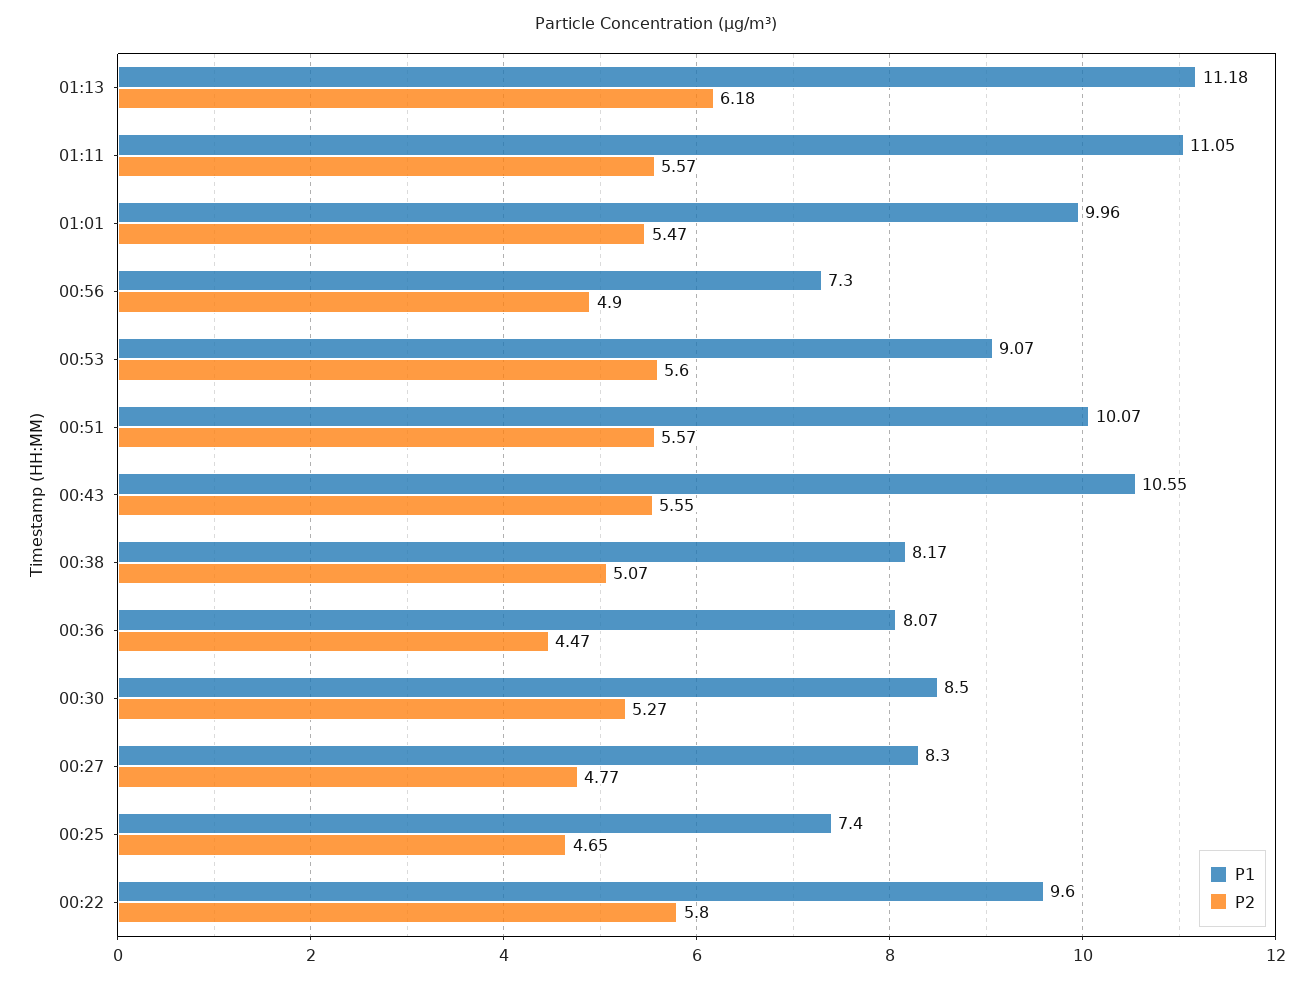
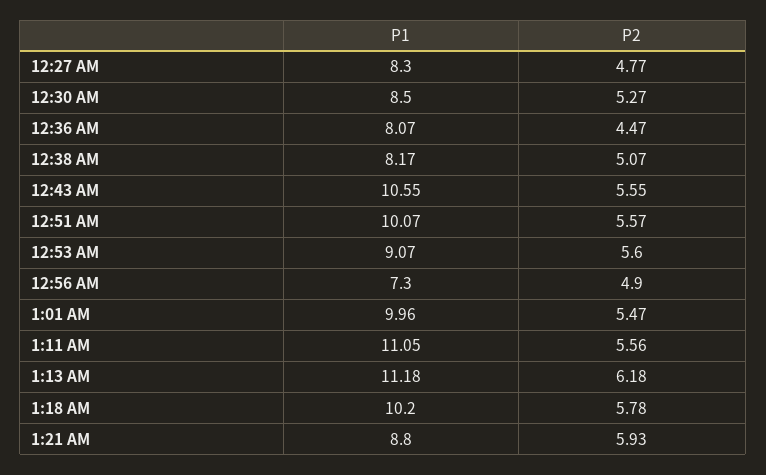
P2, 01:11: 5.57 -> 5.56
P1, 00:25: 7.4 -> none
P2, 00:25: 4.65 -> none
P1, 00:22: 9.6 -> none
P2, 00:22: 5.8 -> none
P1, 1:18 AM: none -> 10.2
P2, 1:18 AM: none -> 5.78
P1, 1:21 AM: none -> 8.8
P2, 1:21 AM: none -> 5.93

